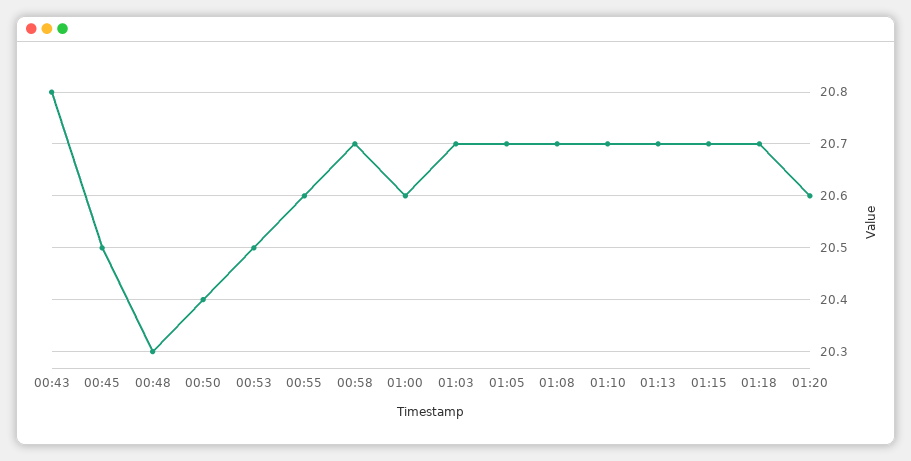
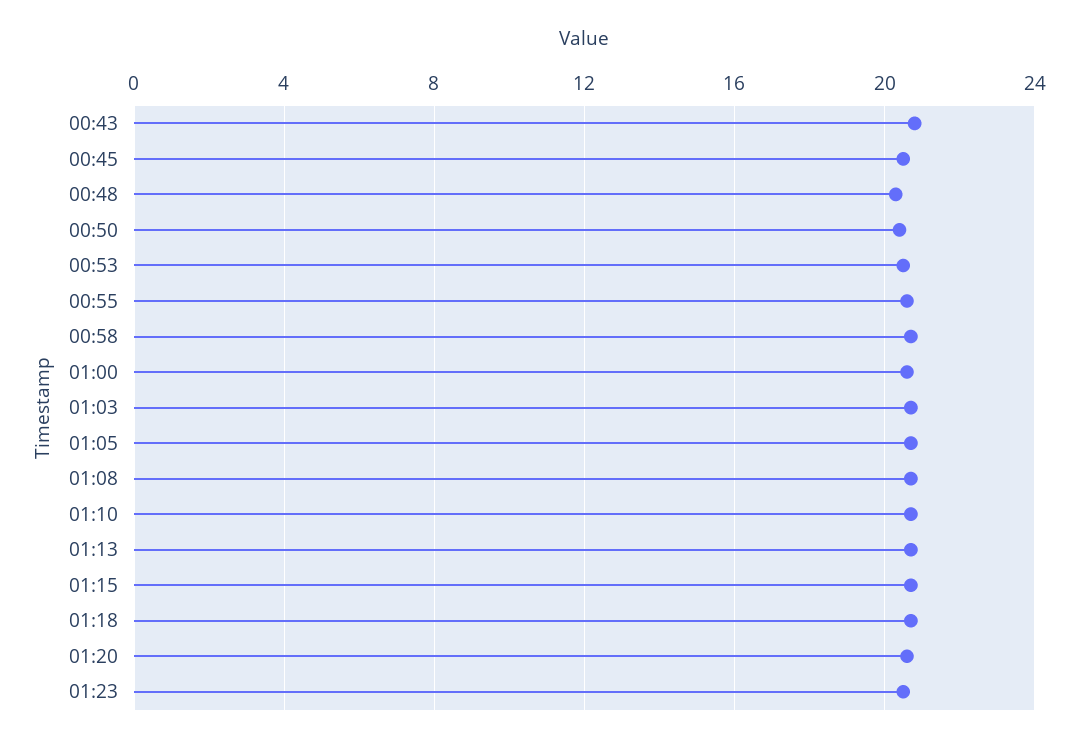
01:23: none -> 20.5

